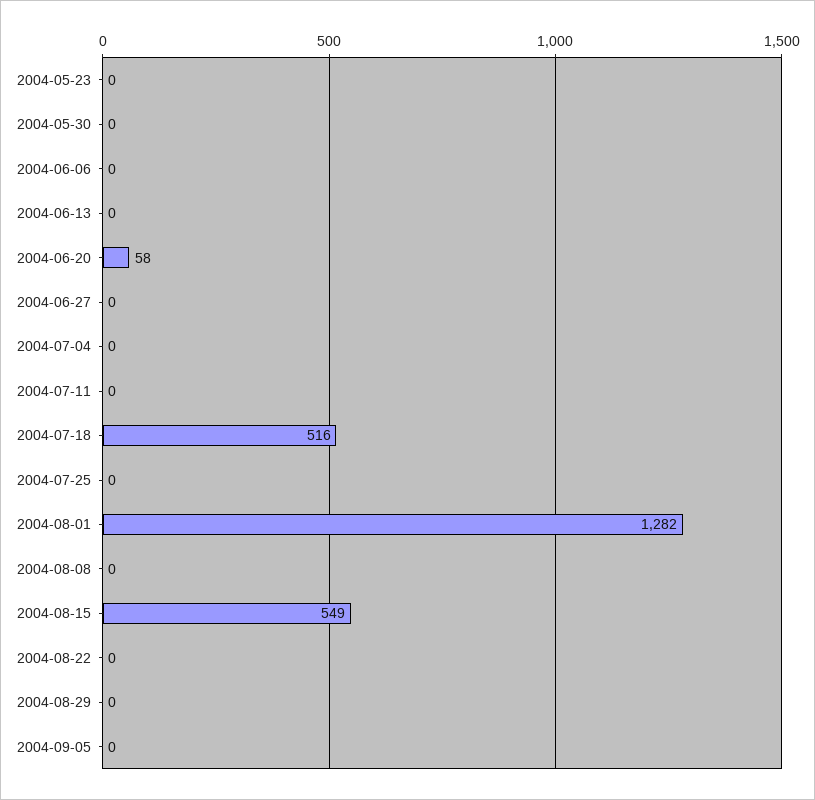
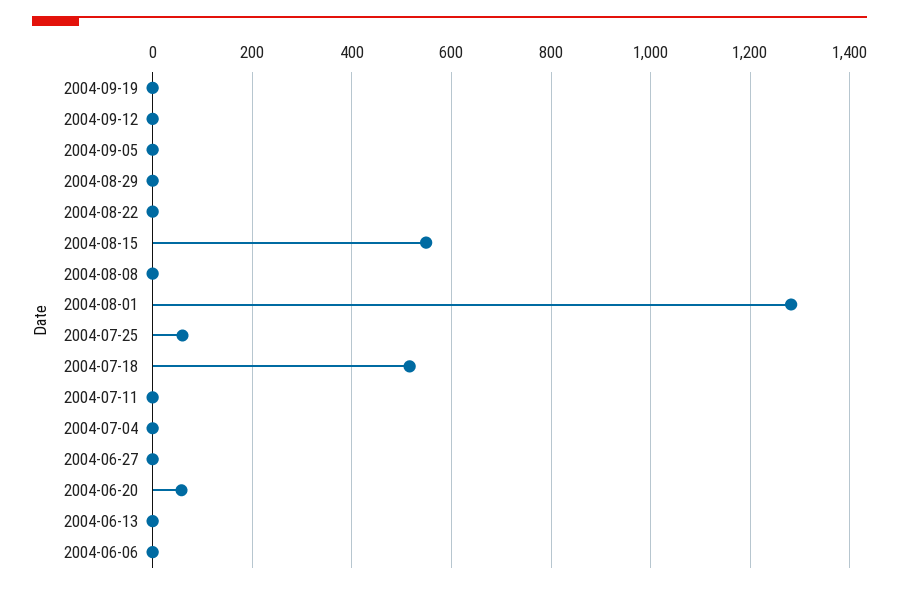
2004-05-23: 0 -> none
2004-05-30: 0 -> none
2004-07-25: 0 -> 60
2004-09-19: none -> 0
2004-09-12: none -> 0

